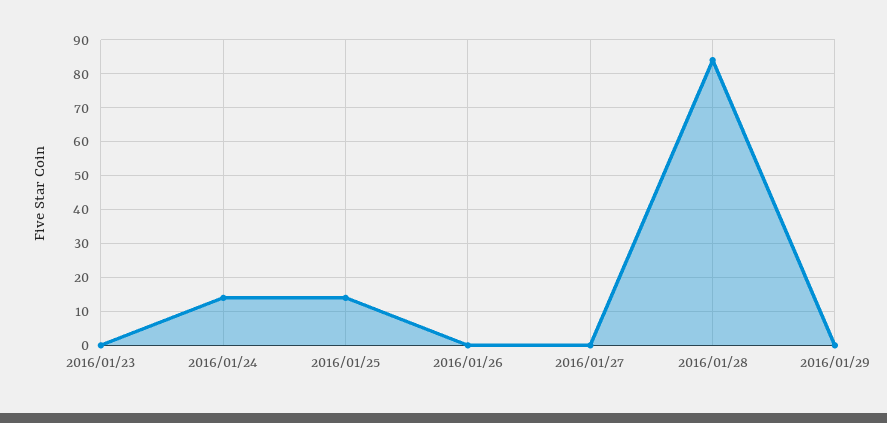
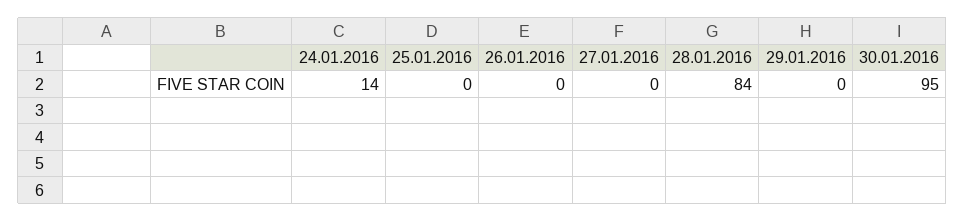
2016/01/23: 0 -> none
2016/01/25: 15 -> 0
30.01.2016: none -> 95

